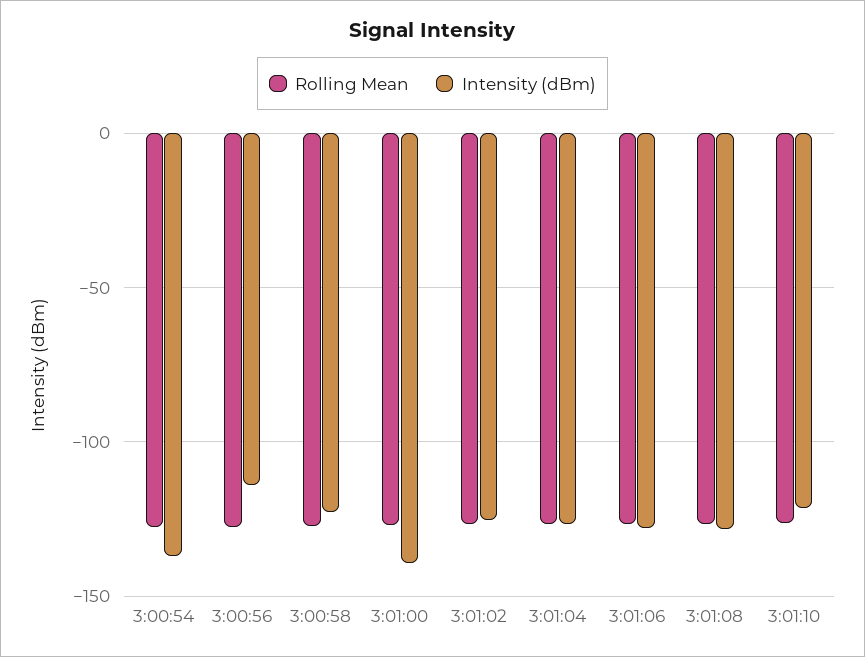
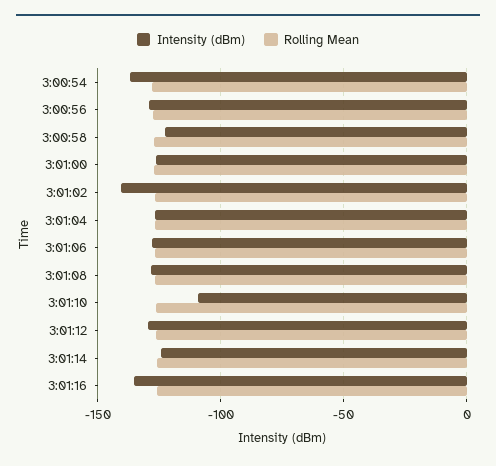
Intensity (dBm), 3:00:56: -115 -> -130
Intensity (dBm), 3:01:00: -140 -> -125
Intensity (dBm), 3:01:02: -125 -> -140
Intensity (dBm), 3:01:10: -120 -> -110
Intensity (dBm), 3:01:12: none -> -130
Rolling Mean, 3:01:12: none -> -125
Intensity (dBm), 3:01:14: none -> -125
Rolling Mean, 3:01:14: none -> -125
Intensity (dBm), 3:01:16: none -> -135
Rolling Mean, 3:01:16: none -> -125

